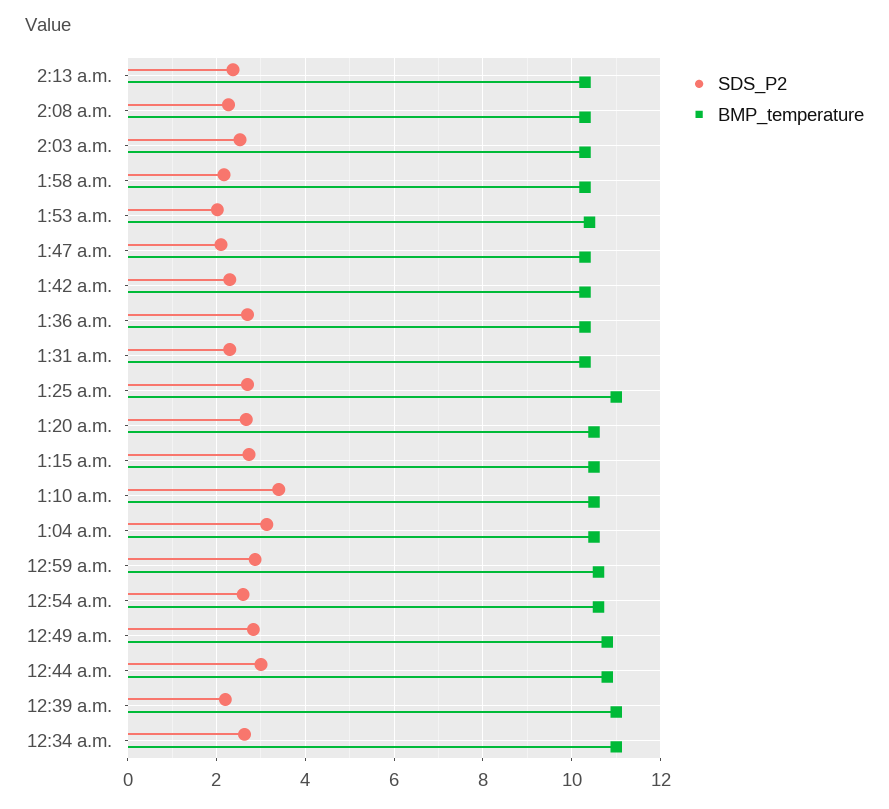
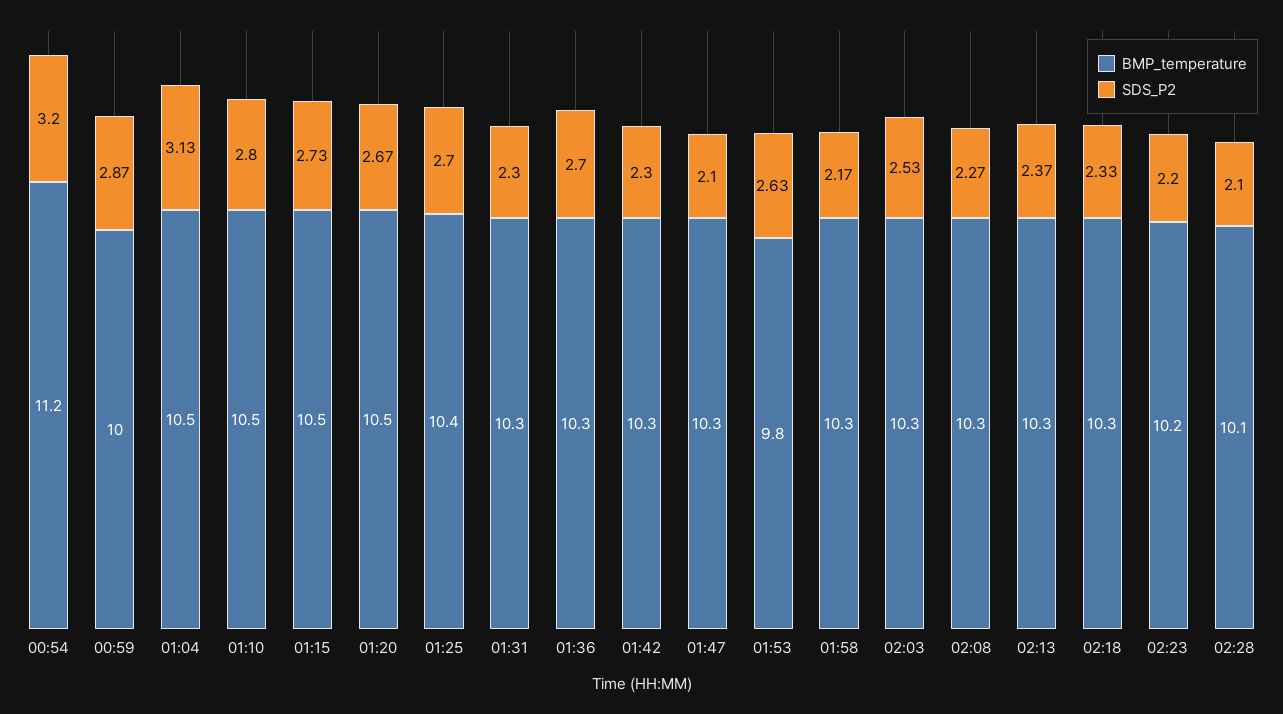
SDS_P2, 1:53 a.m.: 2 -> 2.63
BMP_temperature, 1:53 a.m.: 10.4 -> 9.8
BMP_temperature, 1:25 a.m.: 11 -> 10.4
SDS_P2, 1:10 a.m.: 3.4 -> 2.8
BMP_temperature, 12:59 a.m.: 10.6 -> 10
SDS_P2, 12:54 a.m.: 2.6 -> 3.2
BMP_temperature, 12:54 a.m.: 10.6 -> 11.2
SDS_P2, 12:49 a.m.: 2.8 -> none
BMP_temperature, 12:49 a.m.: 10.8 -> none
SDS_P2, 12:44 a.m.: 3 -> none
BMP_temperature, 12:44 a.m.: 10.8 -> none
SDS_P2, 12:39 a.m.: 2.2 -> none
BMP_temperature, 12:39 a.m.: 11 -> none
SDS_P2, 12:34 a.m.: 2.6 -> none
BMP_temperature, 12:34 a.m.: 11 -> none
BMP_temperature, 02:18: none -> 10.3
SDS_P2, 02:18: none -> 2.33
BMP_temperature, 02:23: none -> 10.2
SDS_P2, 02:23: none -> 2.2
BMP_temperature, 02:28: none -> 10.1
SDS_P2, 02:28: none -> 2.1

